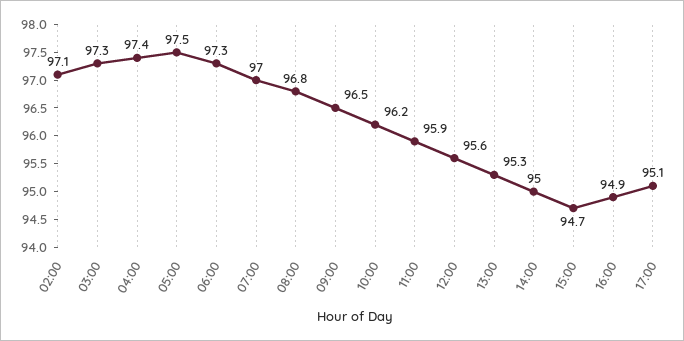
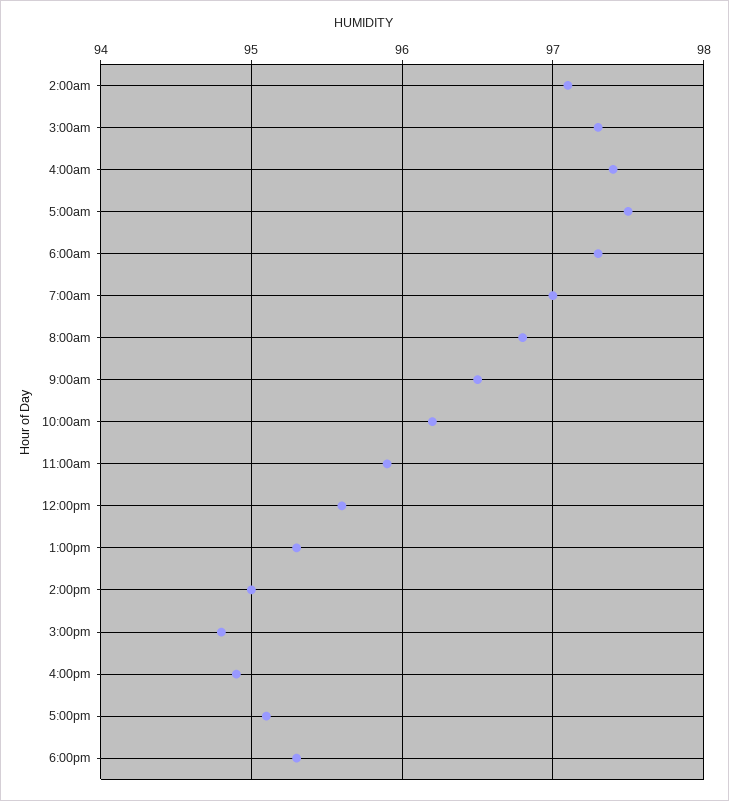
15:00: 94.7 -> 94.8
6:00pm: none -> 95.3

